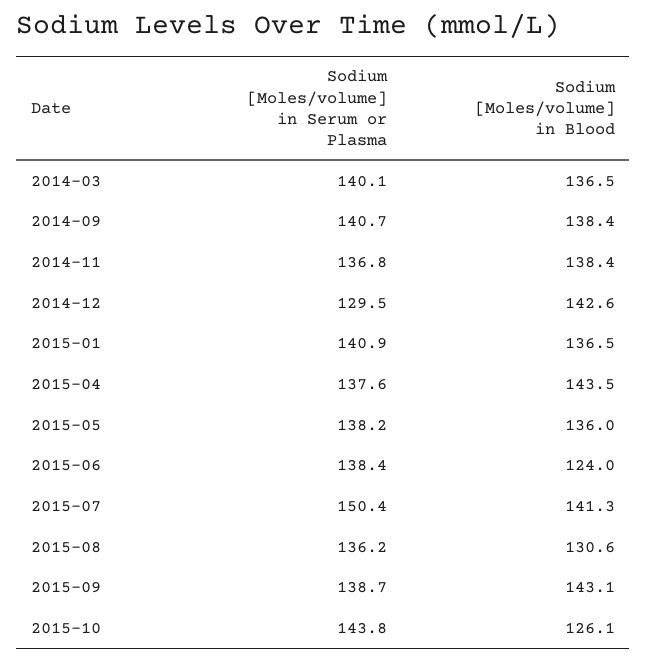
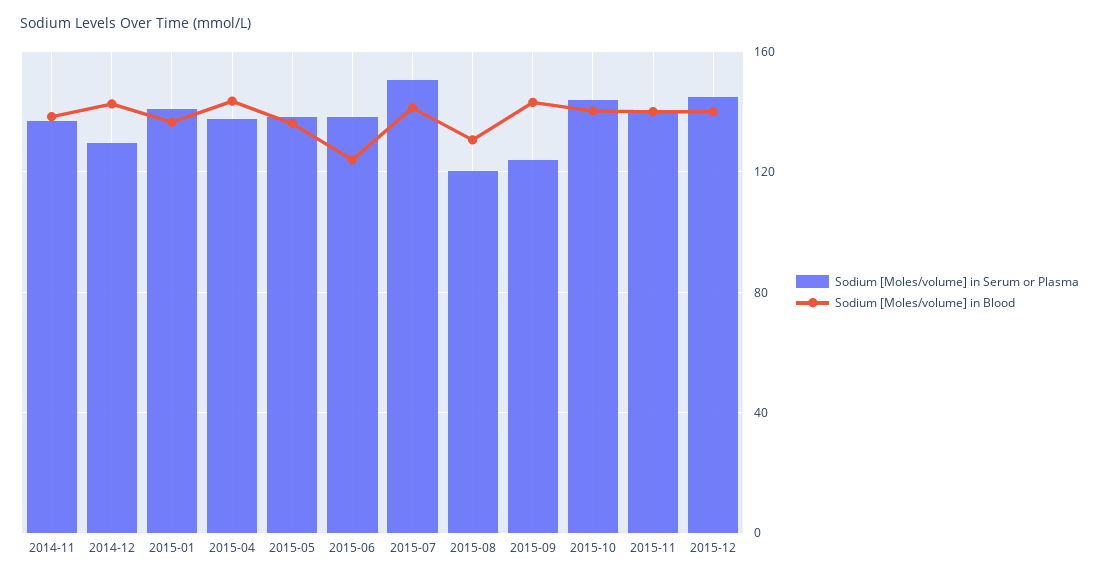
Sodium [Moles/volume] in Serum or Plasma, 2014-03: 140.1 -> none
Sodium [Moles/volume] in Blood, 2014-03: 136.5 -> none
Sodium [Moles/volume] in Serum or Plasma, 2014-09: 140.7 -> none
Sodium [Moles/volume] in Blood, 2014-09: 138.4 -> none
Sodium [Moles/volume] in Serum or Plasma, 2015-08: 136.2 -> 120
Sodium [Moles/volume] in Serum or Plasma, 2015-09: 138.7 -> 125
Sodium [Moles/volume] in Blood, 2015-10: 126.1 -> 140
Sodium [Moles/volume] in Serum or Plasma, 2015-11: none -> 140
Sodium [Moles/volume] in Blood, 2015-11: none -> 140
Sodium [Moles/volume] in Serum or Plasma, 2015-12: none -> 145
Sodium [Moles/volume] in Blood, 2015-12: none -> 140

